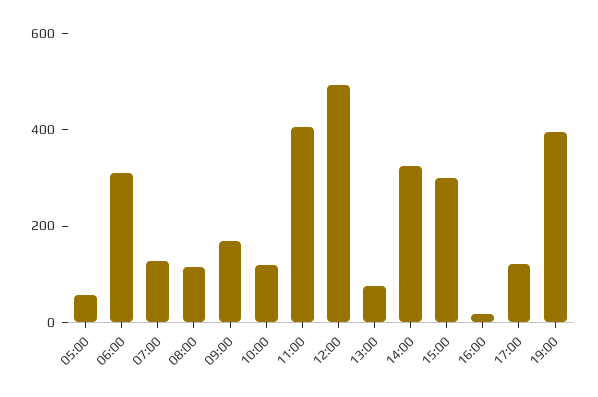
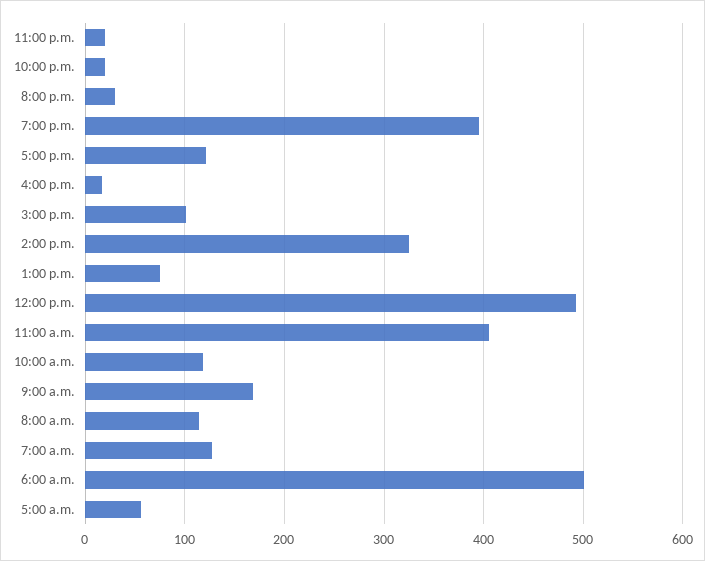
06:00: 300 -> 500
15:00: 300 -> 100
11:00 p.m.: none -> 20
10:00 p.m.: none -> 20
8:00 p.m.: none -> 30

